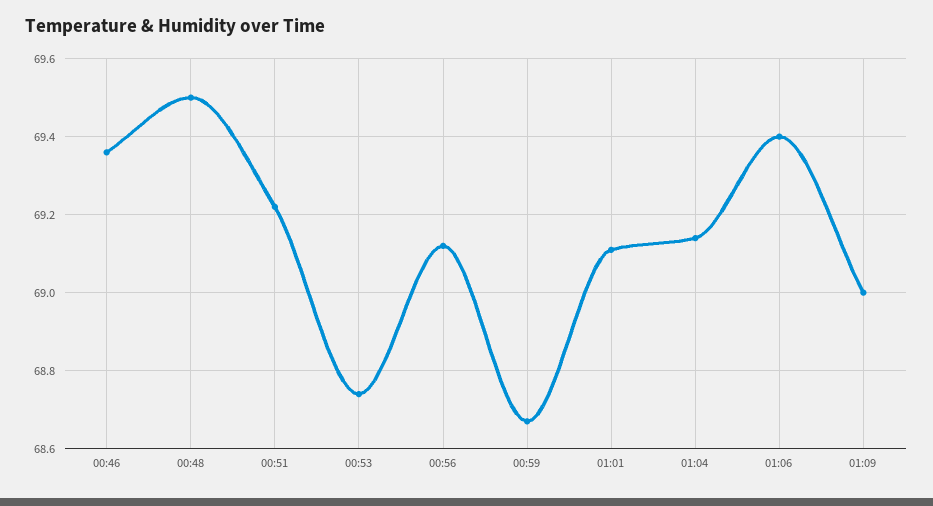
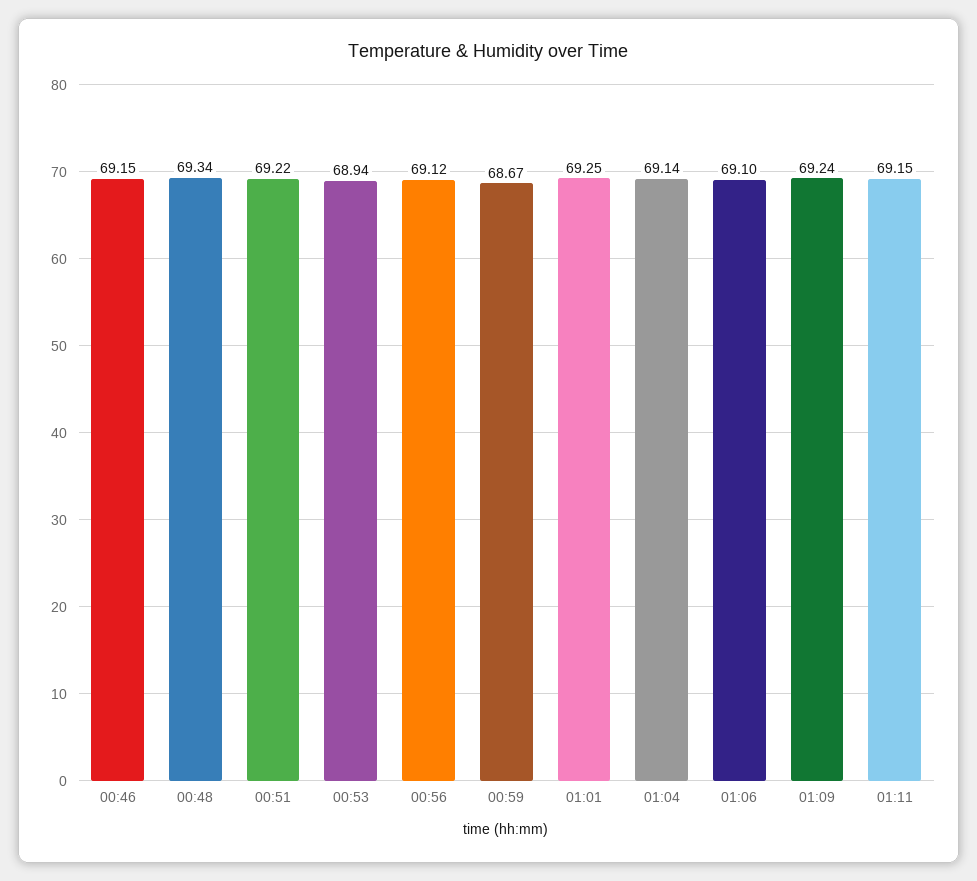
00:46: 69.35 -> 69.15
00:48: 69.5 -> 69.34
00:53: 68.75 -> 68.94
01:01: 69.1 -> 69.25
01:06: 69.4 -> 69.1
01:09: 69 -> 69.24
01:11: none -> 69.15

